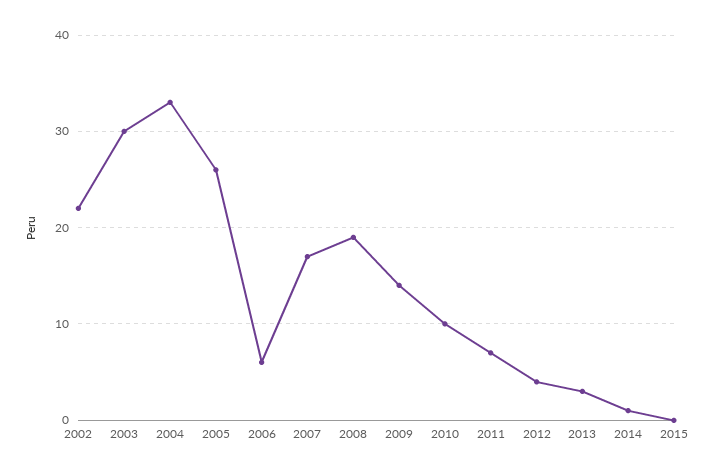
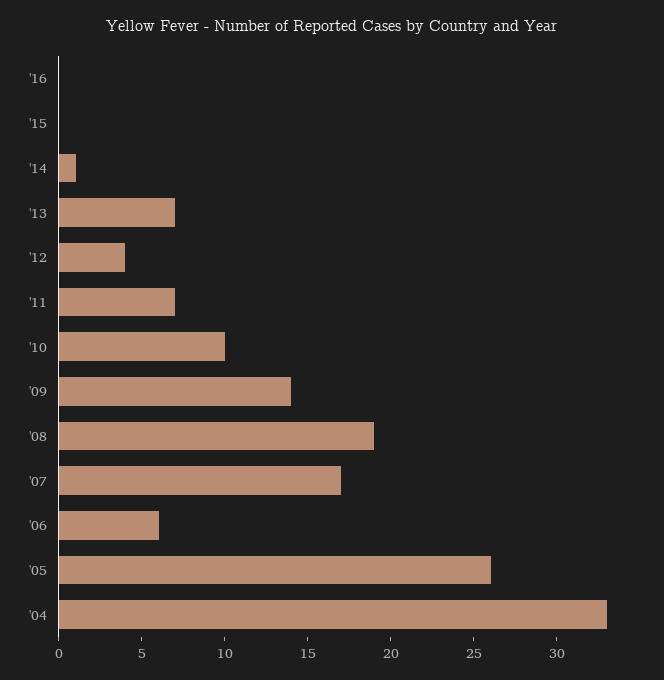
2002: 22 -> none
2003: 30 -> none
2013: 3 -> 7
'16: none -> 0

